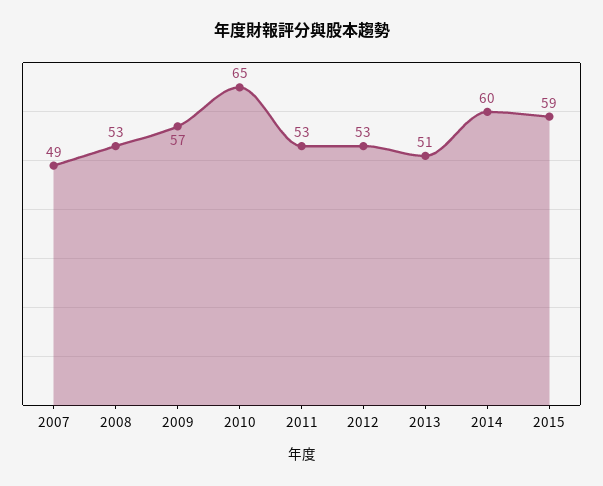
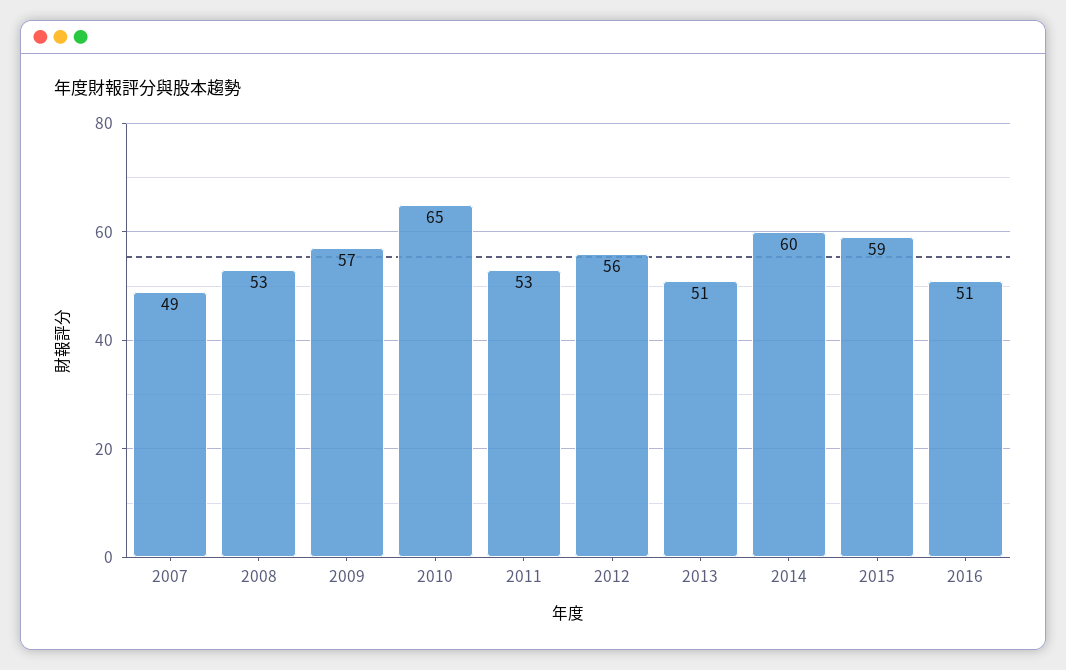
2012: 53 -> 56
2016: none -> 51

